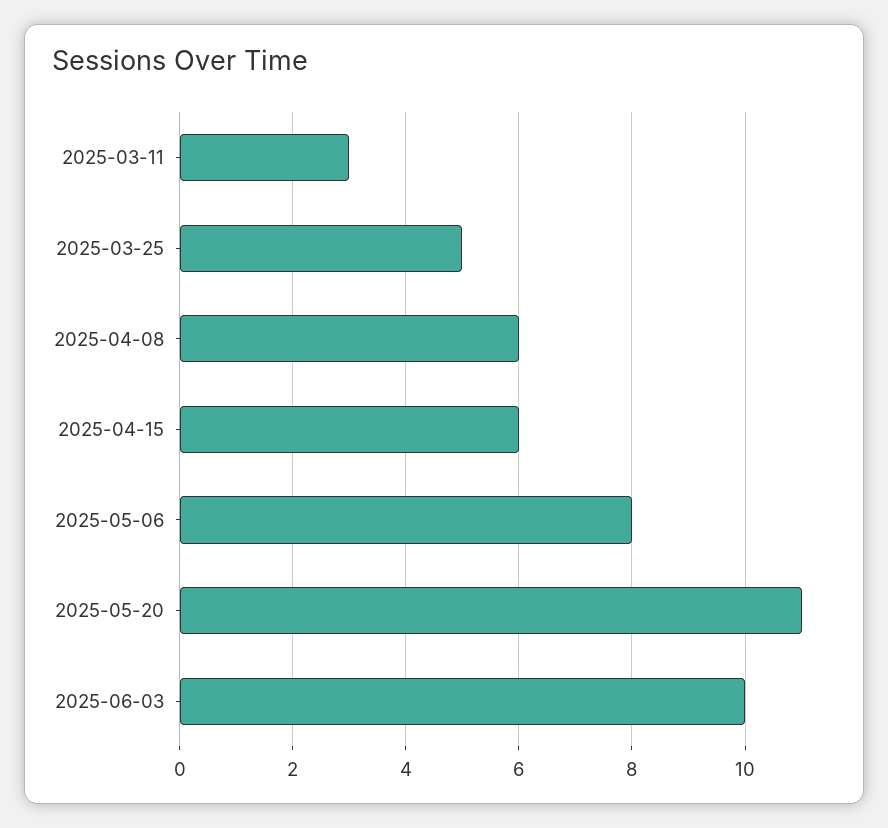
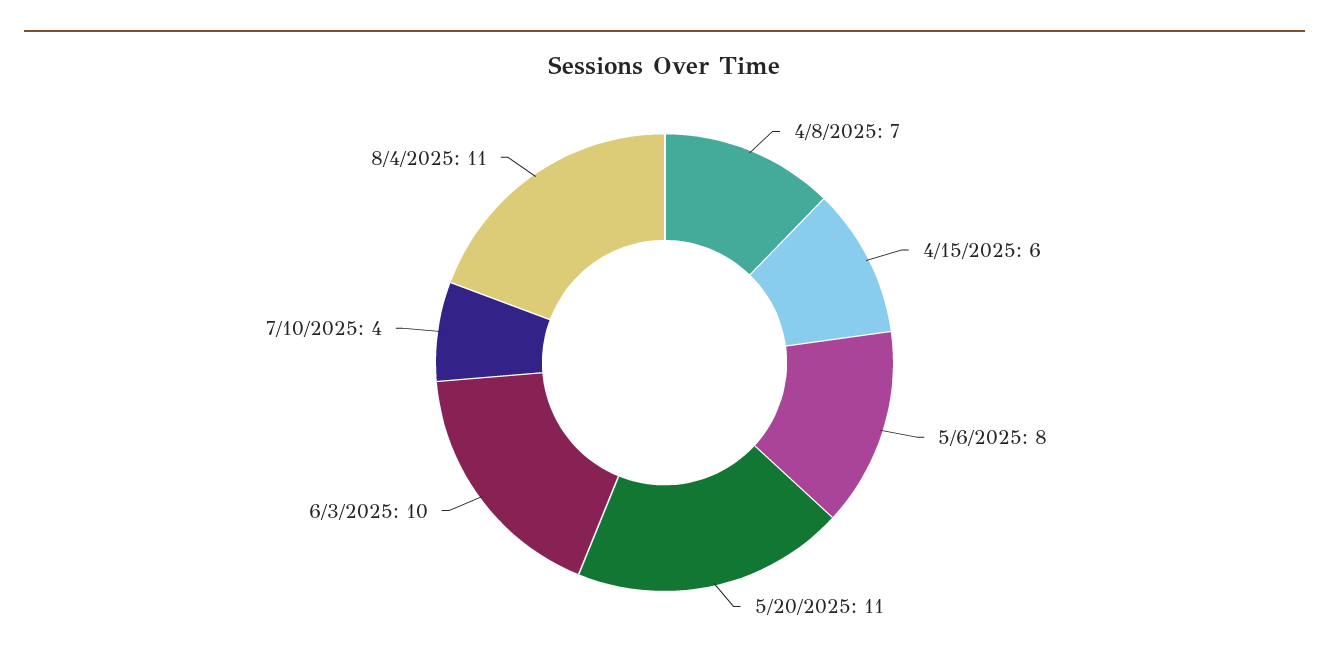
2025-03-11: 3 -> none
2025-03-25: 5 -> none
2025-04-08: 6 -> 7
7/10/2025: none -> 4
8/4/2025: none -> 11

